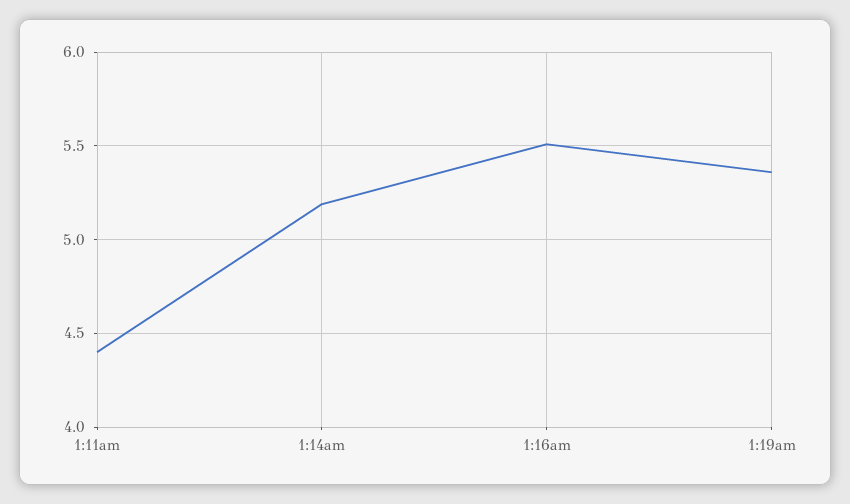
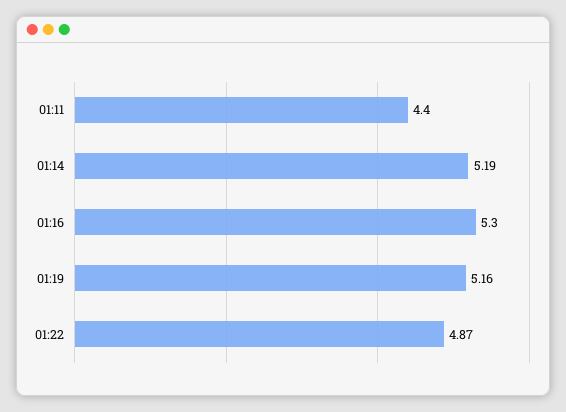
1:16am: 5.5 -> 5.3
1:19am: 5.35 -> 5.16
01:22: none -> 4.87

